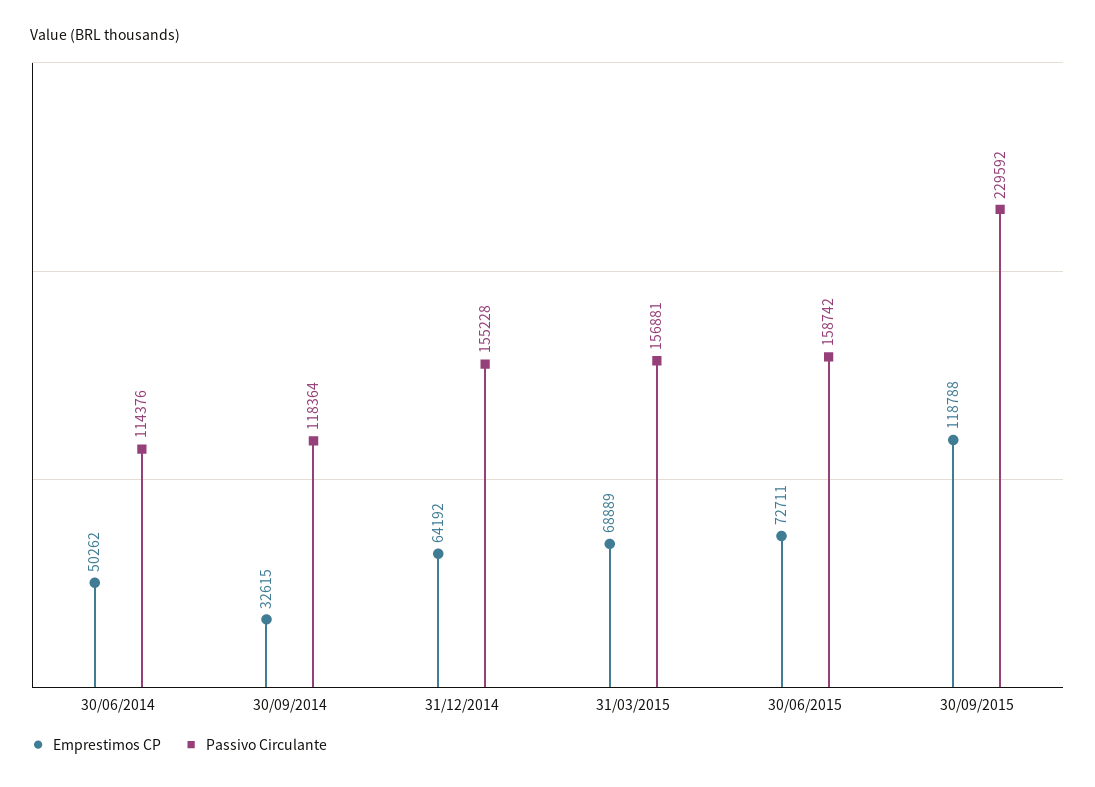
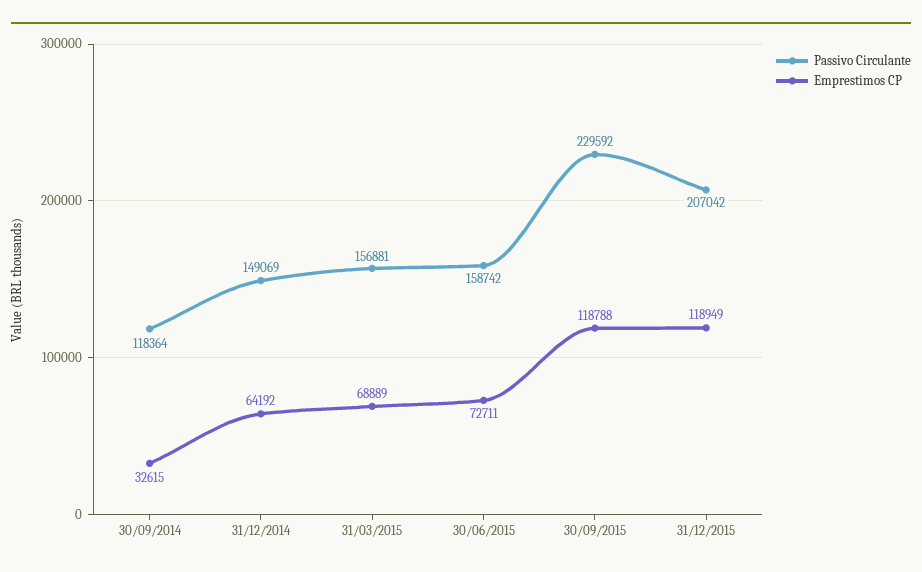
Emprestimos CP, 30/06/2014: 50262 -> none
Passivo Circulante, 30/06/2014: 114376 -> none
Passivo Circulante, 31/12/2014: 155228 -> 149069
Passivo Circulante, 31/12/2015: none -> 207042
Emprestimos CP, 31/12/2015: none -> 118949

